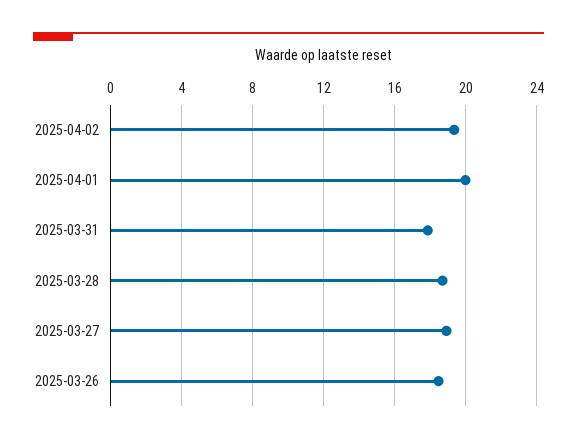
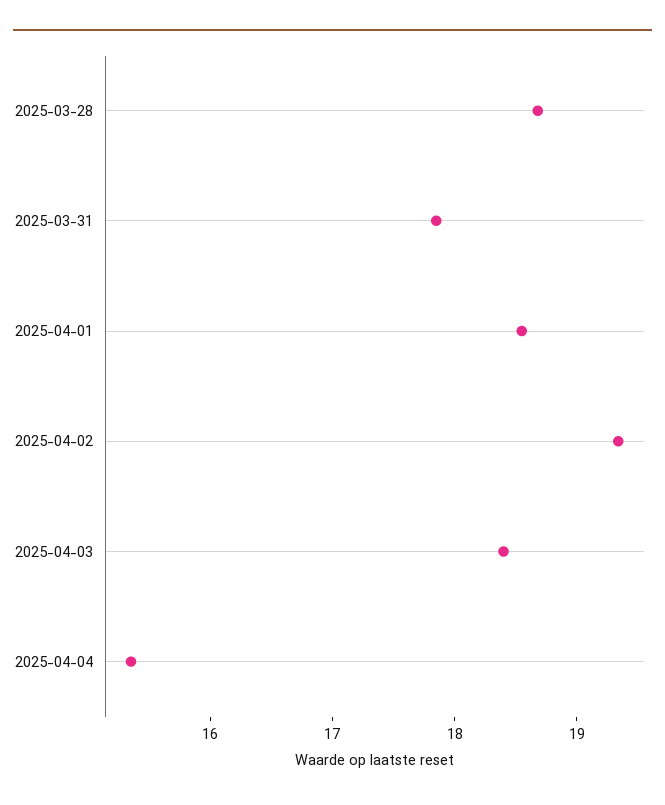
2025-04-01: 20 -> 18.6
2025-03-27: 19 -> none
2025-03-26: 18.5 -> none
2025-04-03: none -> 18.4
2025-04-04: none -> 15.4

